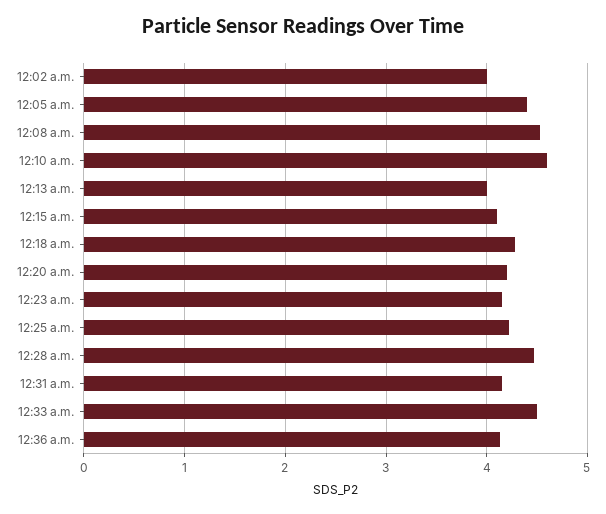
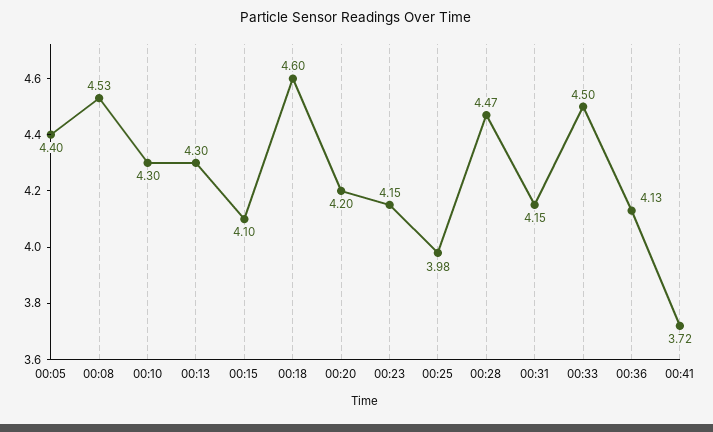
12:02 a.m.: 4 -> none
12:10 a.m.: 4.6 -> 4.3
12:13 a.m.: 4 -> 4.3
12:18 a.m.: 4.3 -> 4.6
12:25 a.m.: 4.2 -> 3.98
00:41: none -> 3.72

